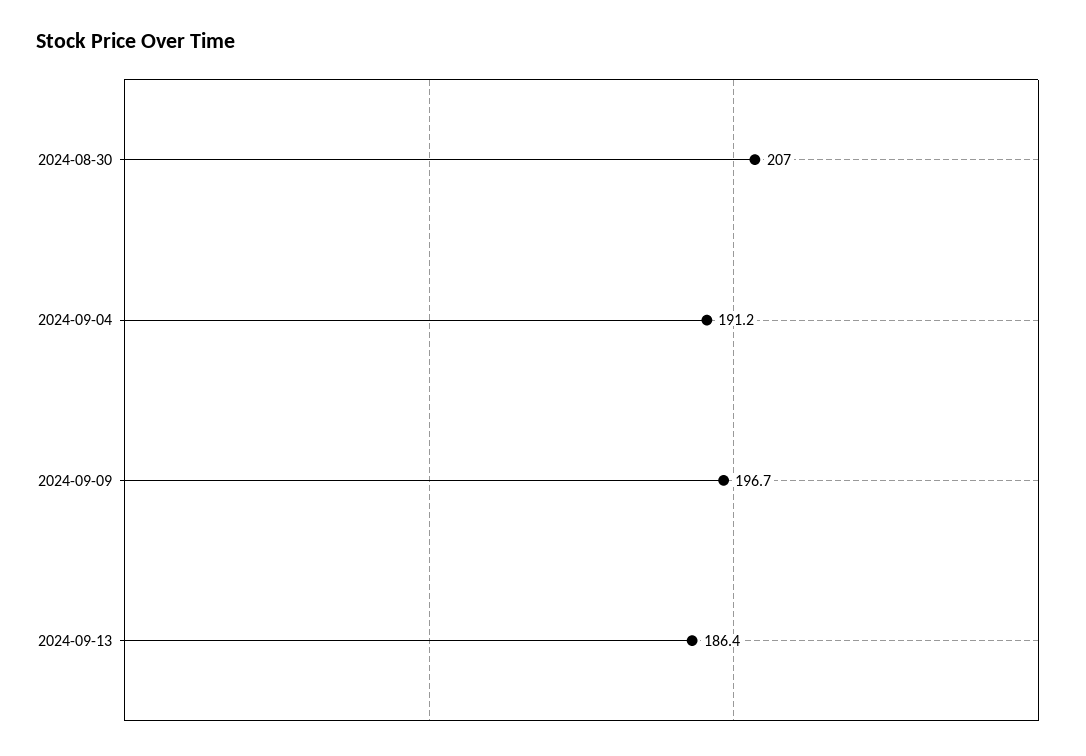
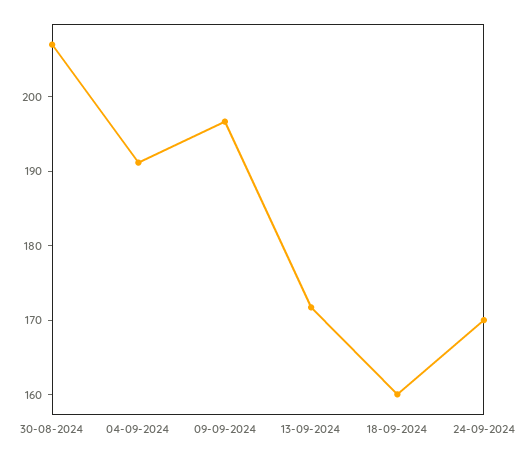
2024-09-13: 186.4 -> 172
18-09-2024: none -> 160
24-09-2024: none -> 170

